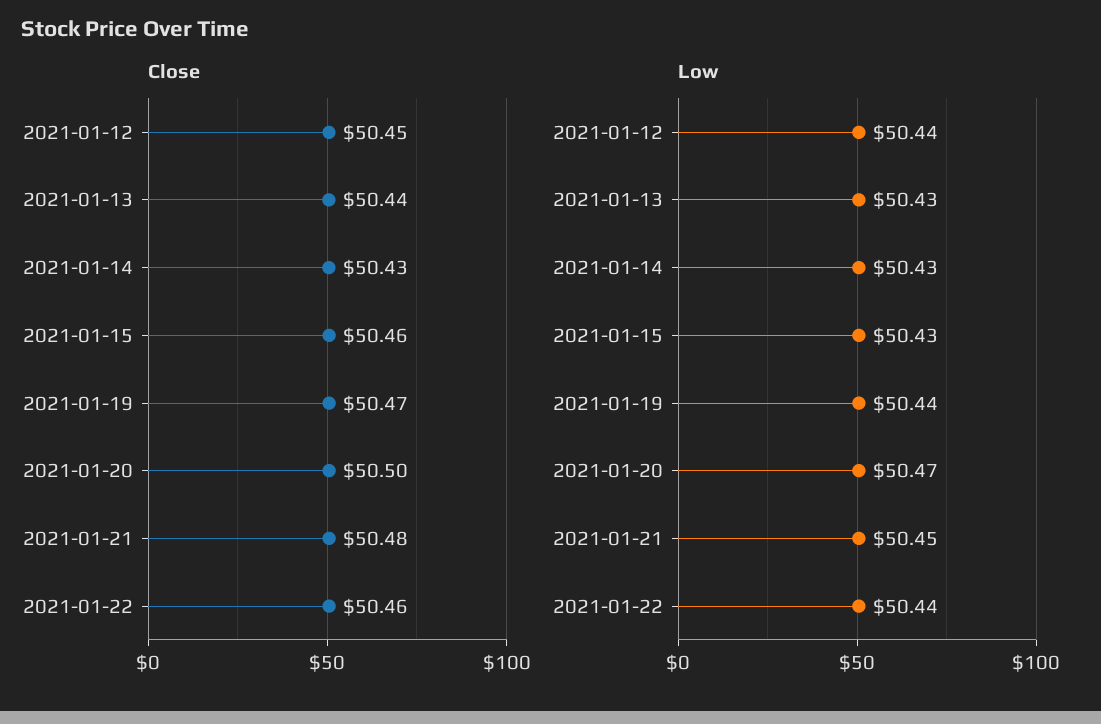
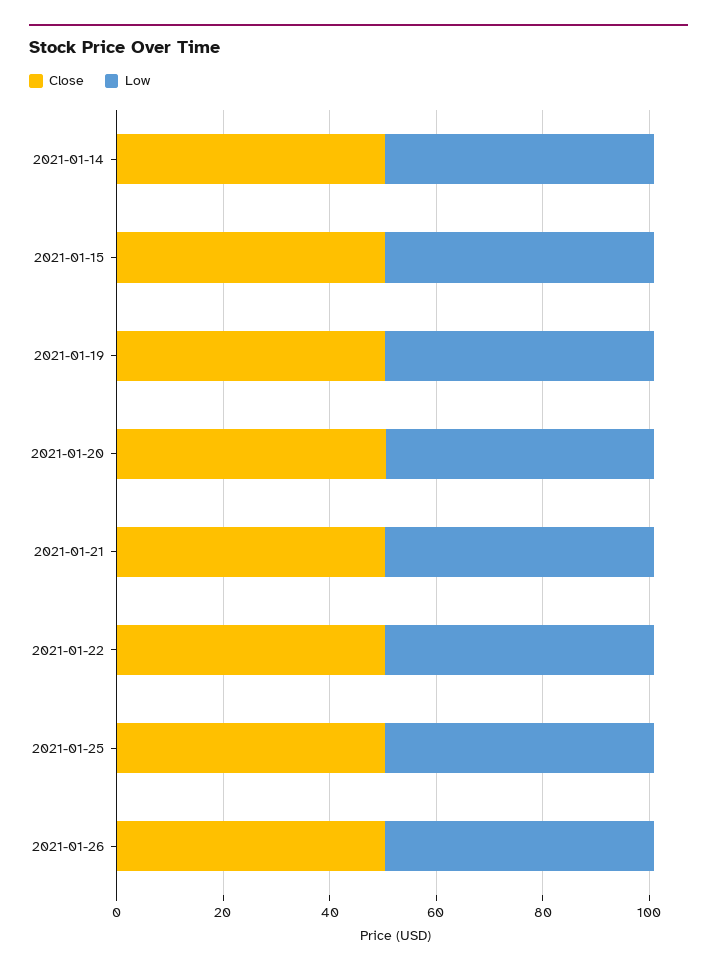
Close, 2021-01-12: 50.45 -> none
Close, 2021-01-13: 50.44 -> none
Low, 2021-01-12: 50.44 -> none
Low, 2021-01-13: 50.43 -> none
Close, 2021-01-25: none -> 50
Low, 2021-01-25: none -> 50
Close, 2021-01-26: none -> 50
Low, 2021-01-26: none -> 50

